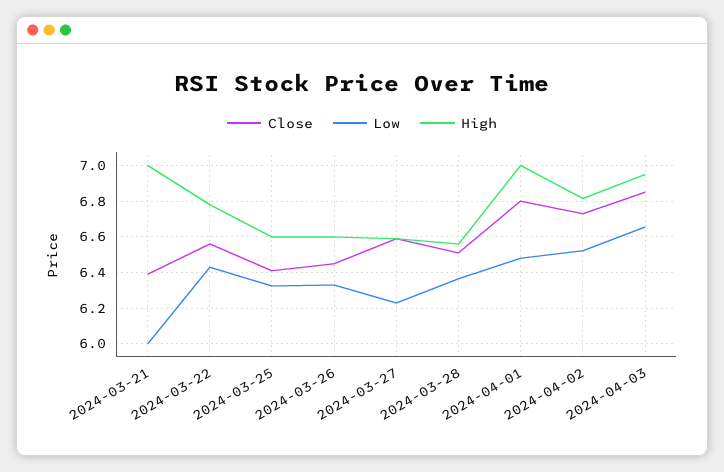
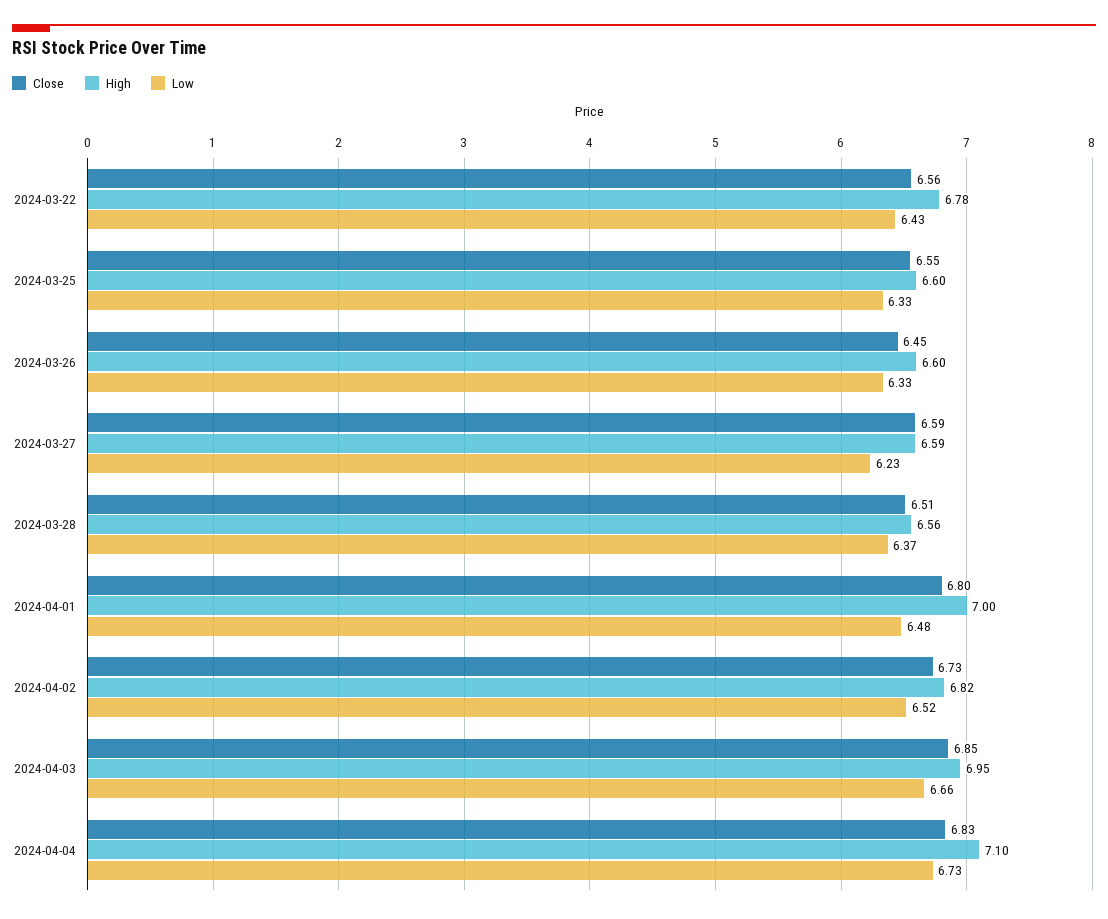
Close, 2024-03-21: 6.4 -> none
Low, 2024-03-21: 6 -> none
High, 2024-03-21: 7 -> none
Close, 2024-03-25: 6.4 -> 6.55
Close, 2024-04-04: none -> 6.83
High, 2024-04-04: none -> 7.1
Low, 2024-04-04: none -> 6.73

